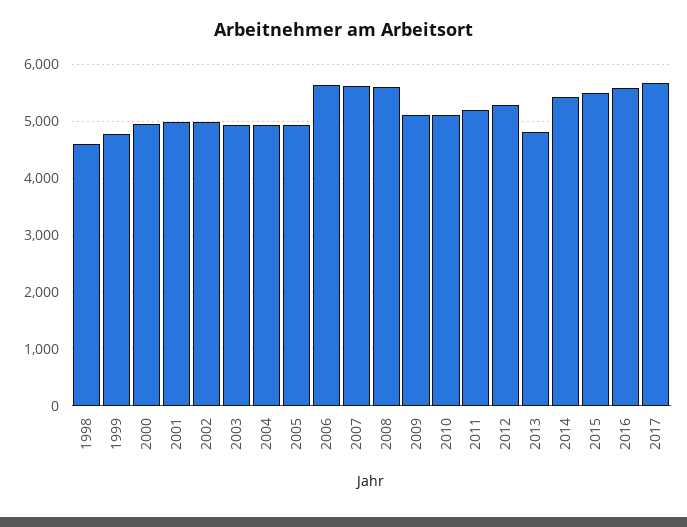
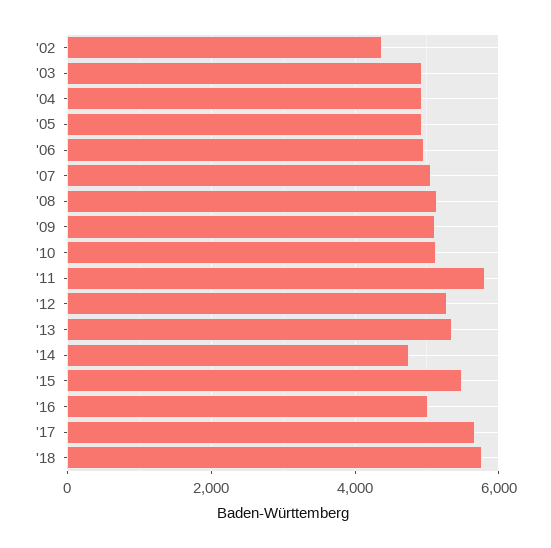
1998: 4600 -> none
1999: 4800 -> none
2000: 5000 -> none
2001: 5000 -> none
2002: 5000 -> 4400
2006: 5600 -> 5000
2007: 5600 -> 5000
2008: 5600 -> 5200
2011: 5200 -> 5800
2013: 4800 -> 5400
2014: 5400 -> 4800
2016: 5600 -> 5000
'18: none -> 5800

